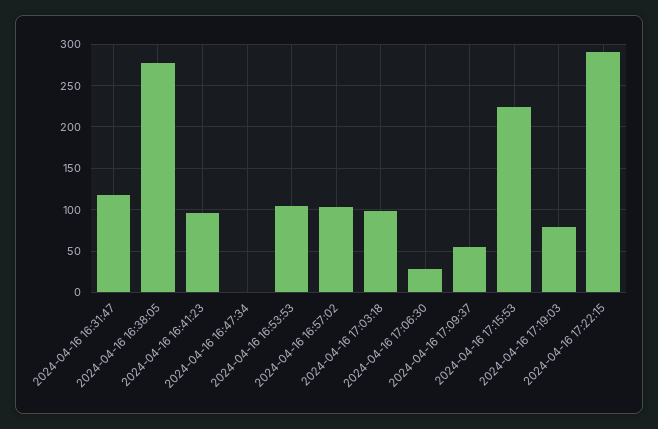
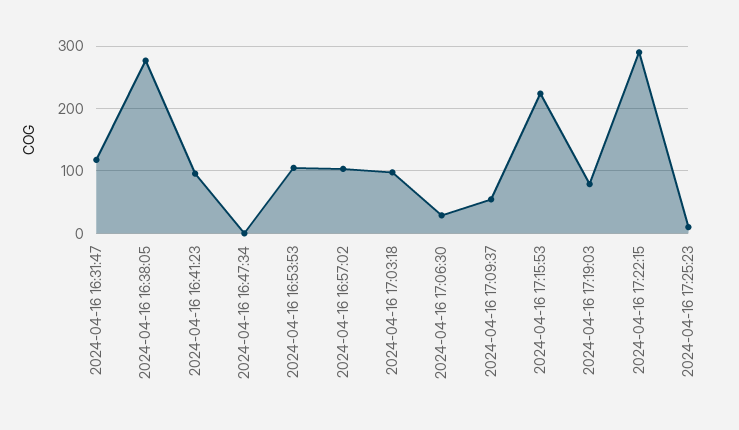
2024-04-16 17:25:23: none -> 10

